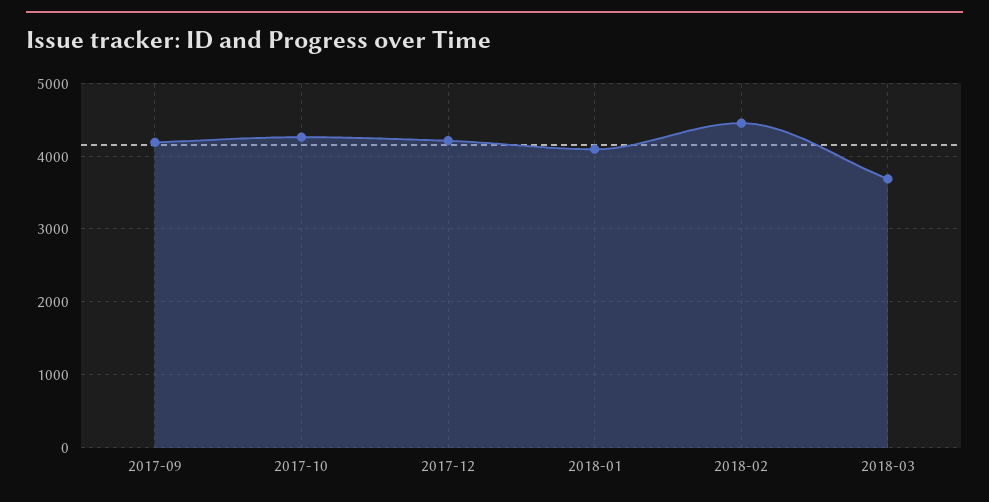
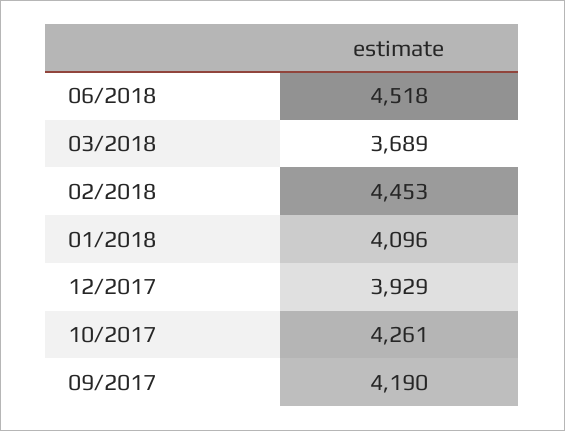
2017-12: 4200 -> 3929
06/2018: none -> 4518

